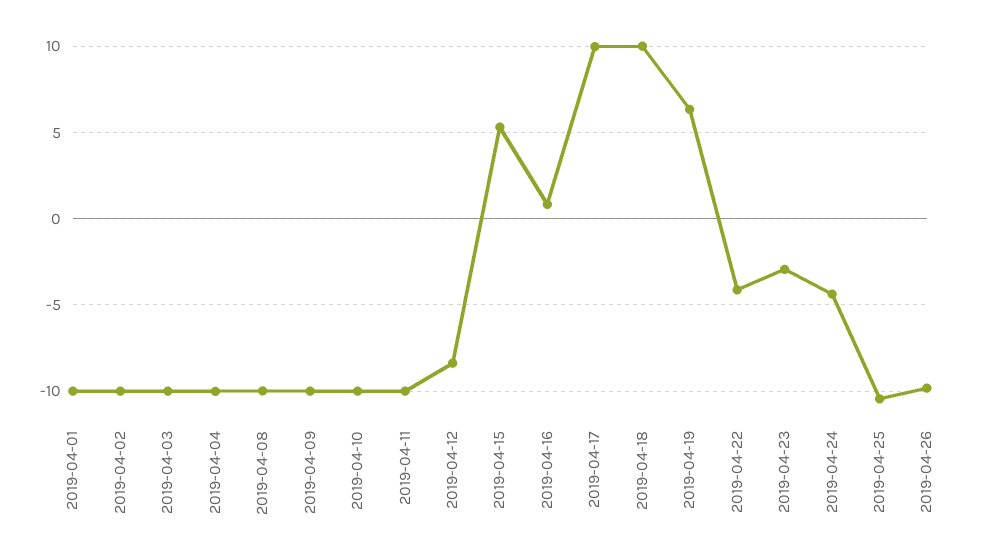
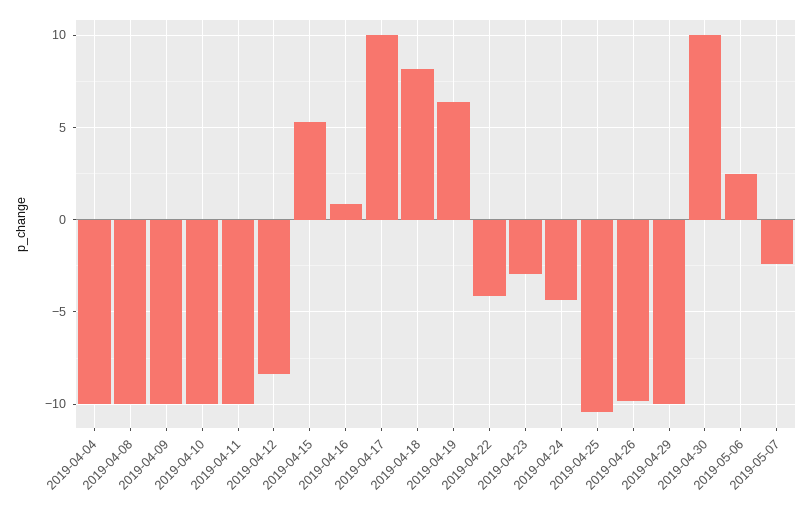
2019-04-01: -10 -> none
2019-04-02: -10 -> none
2019-04-03: -10 -> none
2019-04-18: 10 -> 8
2019-04-29: none -> -10
2019-04-30: none -> 10
2019-05-06: none -> 2.5
2019-05-07: none -> -2.5

